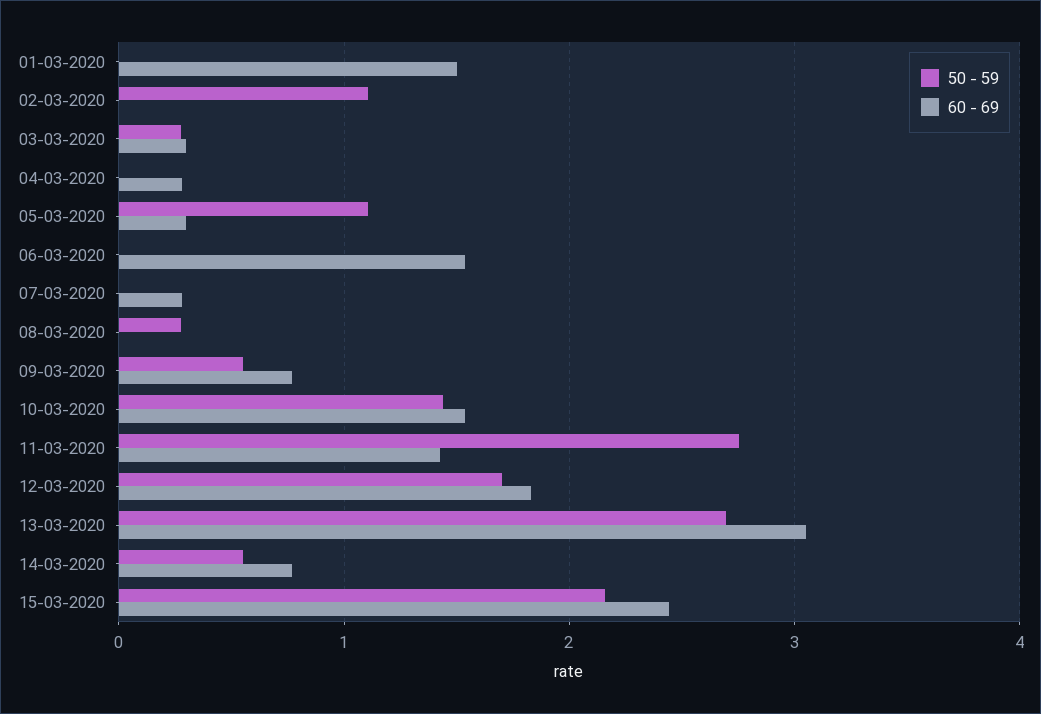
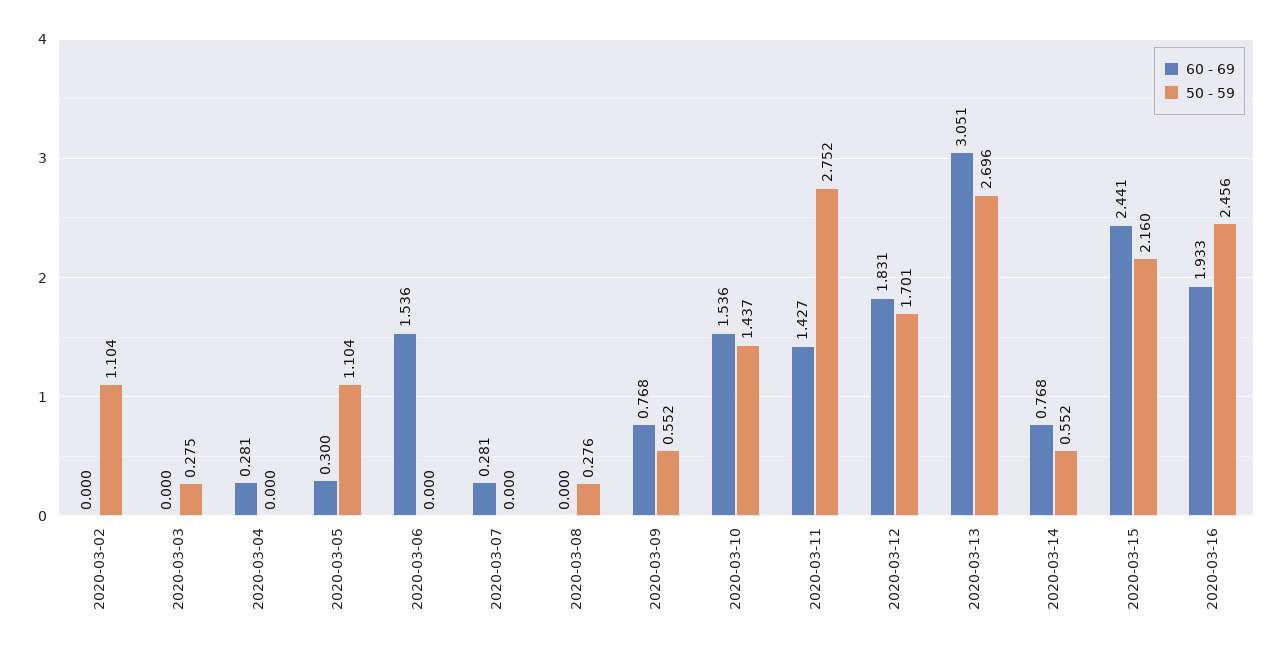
50 - 59, 01-03-2020: 0 -> none
60 - 69, 01-03-2020: 1.5 -> none
60 - 69, 03-03-2020: 0.3 -> 0
60 - 69, 2020-03-16: none -> 1.933
50 - 59, 2020-03-16: none -> 2.456

